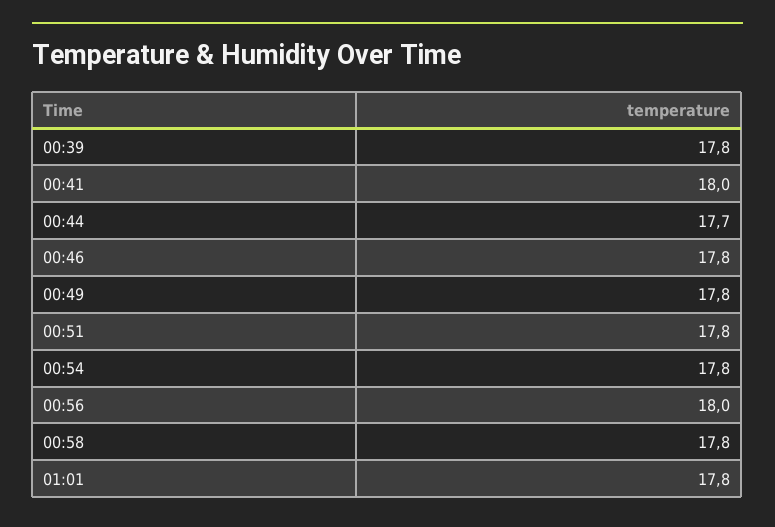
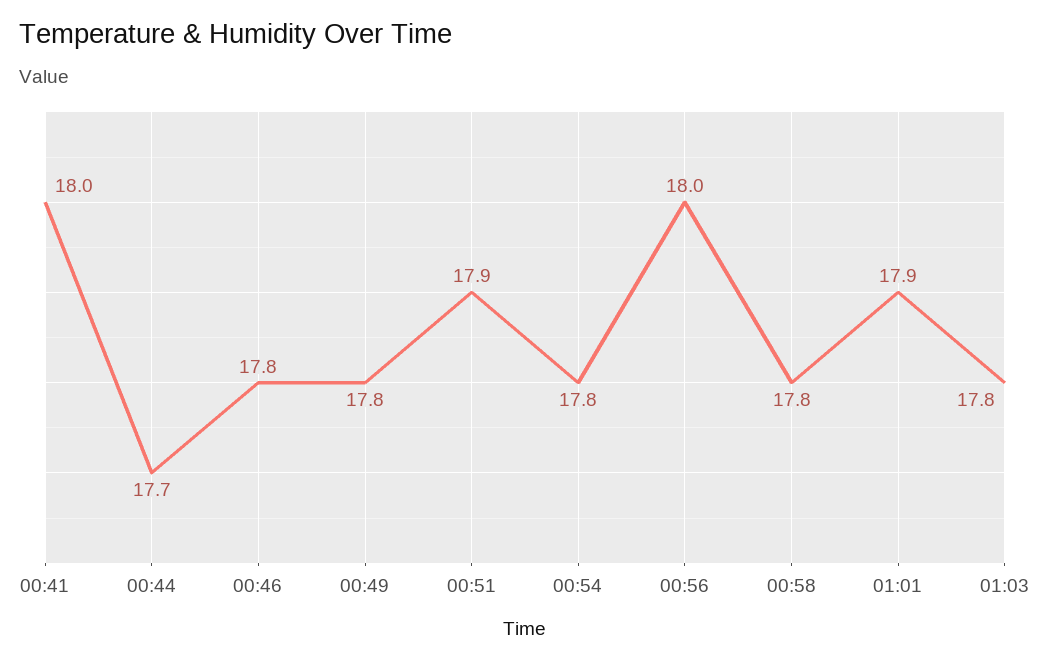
00:39: 17.8 -> none
00:51: 17.8 -> 17.9
01:01: 17.8 -> 17.9
01:03: none -> 17.8

